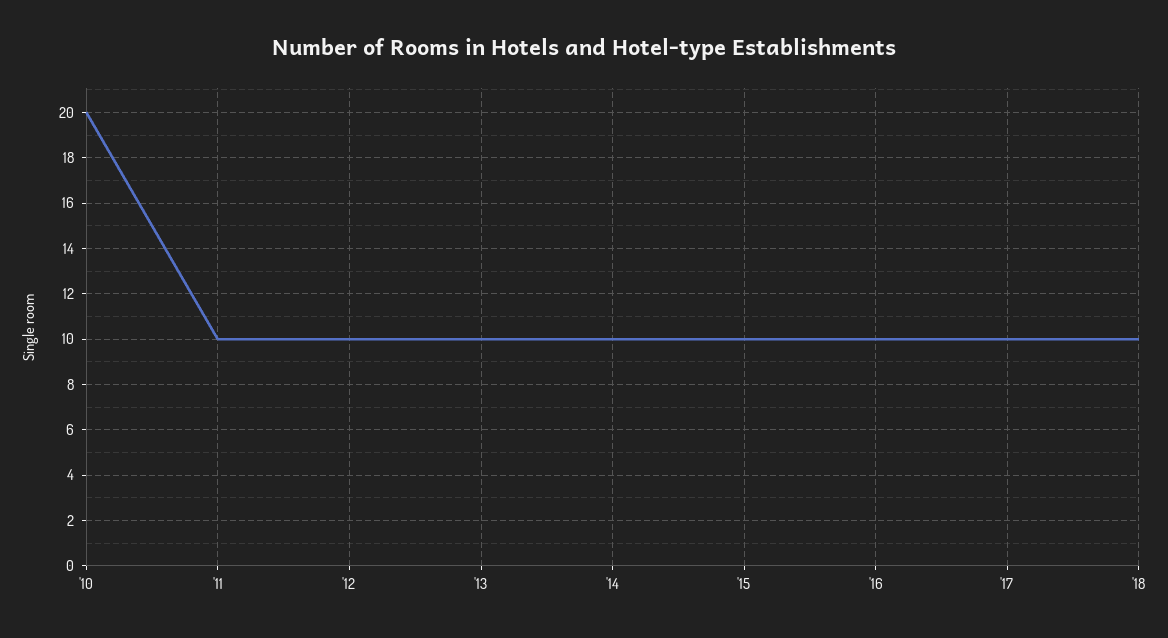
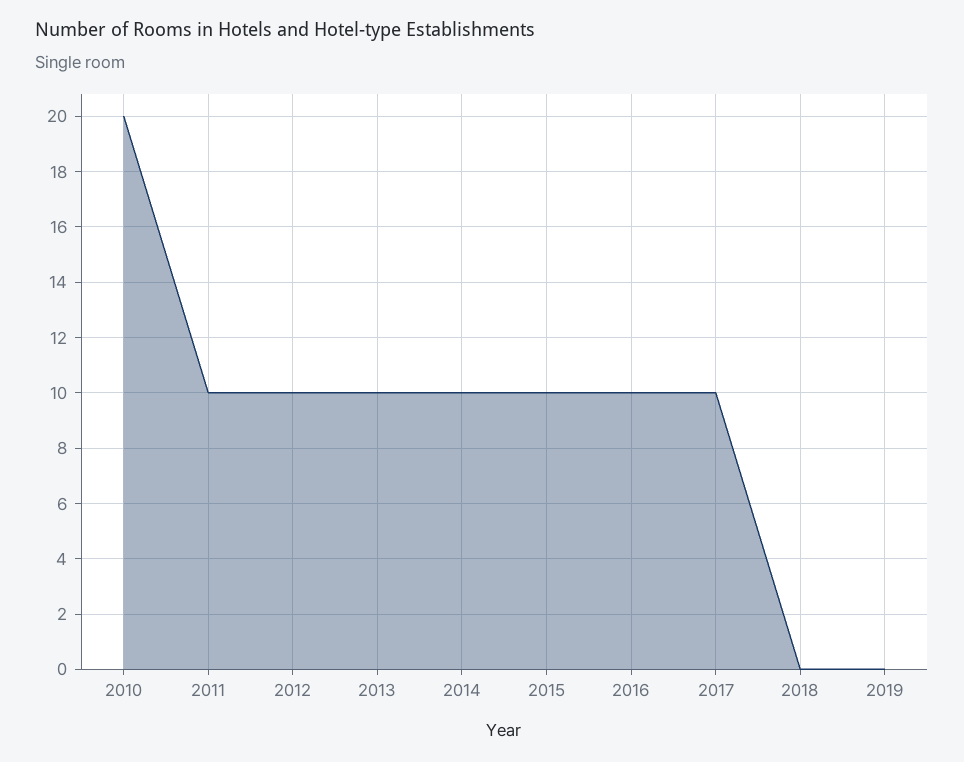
'18: 10 -> 0
2019: none -> 0

